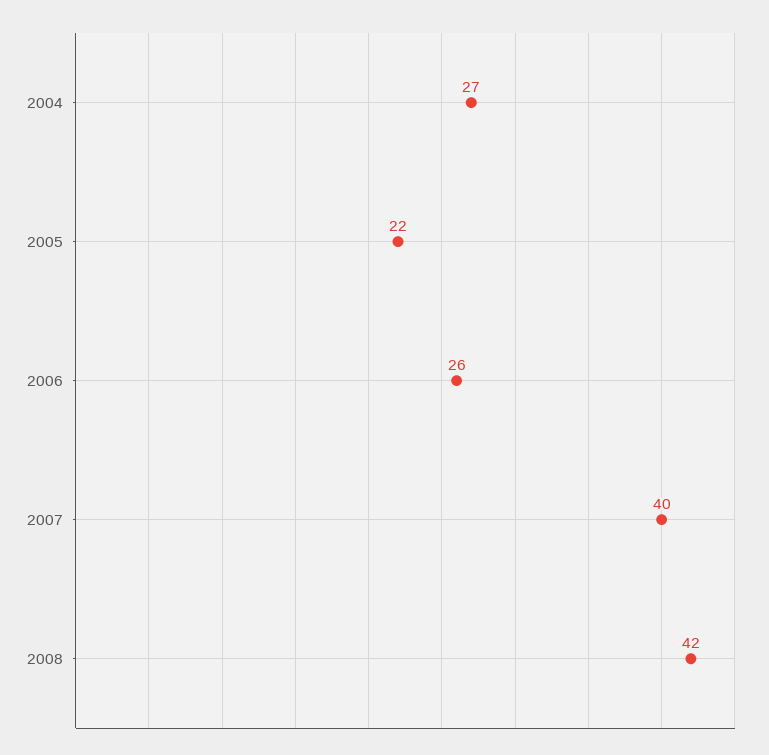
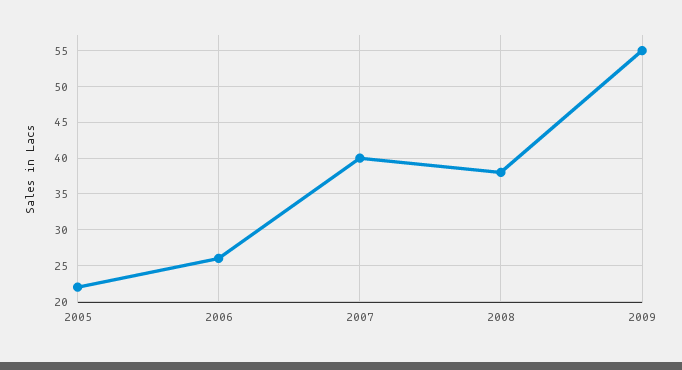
2004: 27 -> none
2008: 42 -> 38
2009: none -> 55

